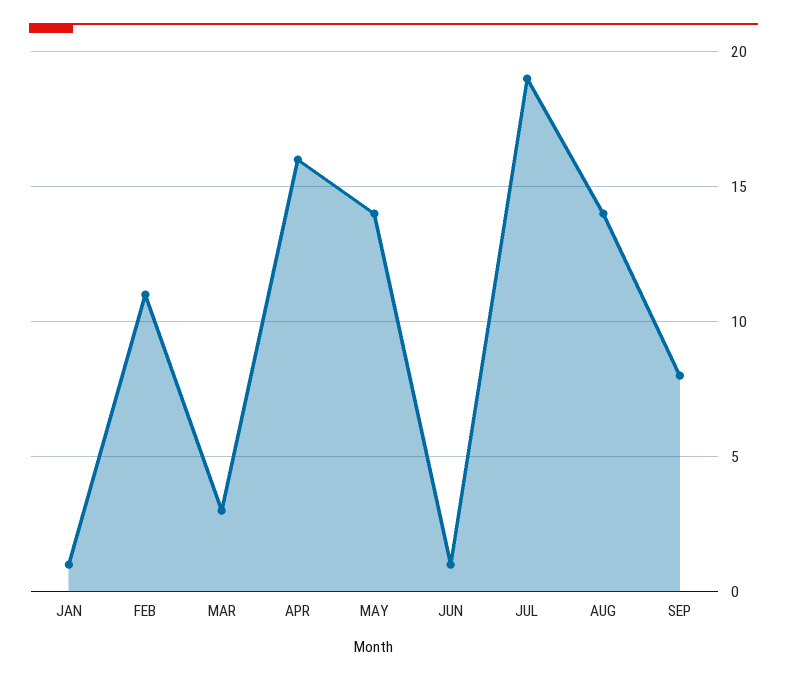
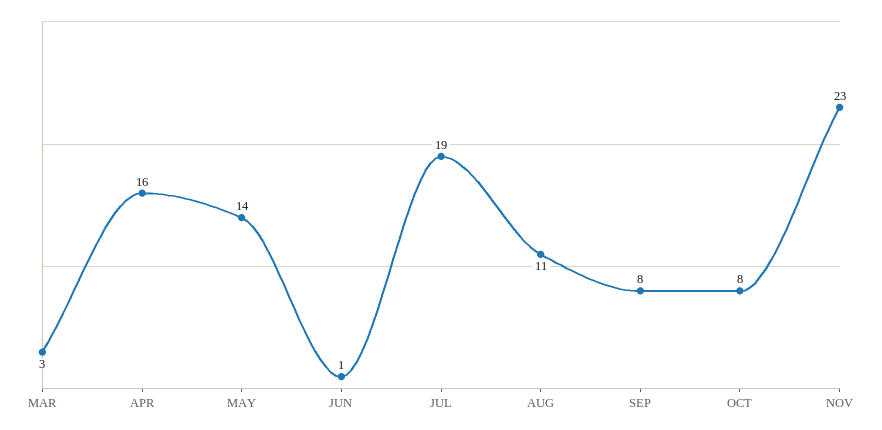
JAN: 1 -> none
FEB: 11 -> none
AUG: 14 -> 11
OCT: none -> 8
NOV: none -> 23

